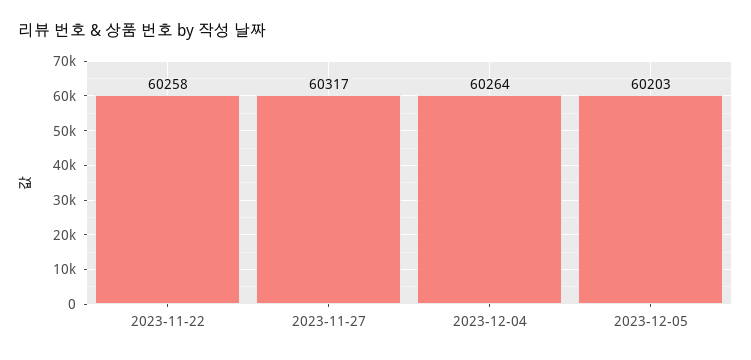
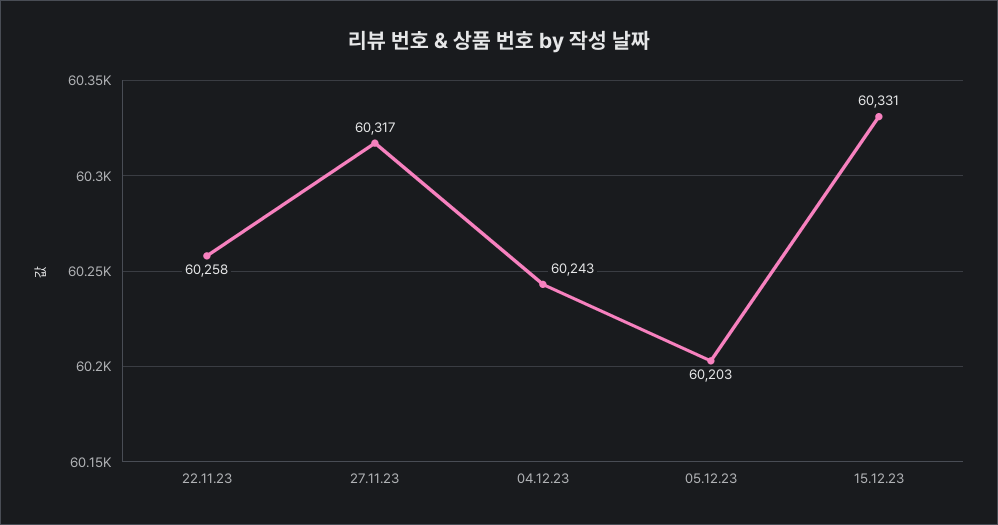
2023-12-04: 60264 -> 60243
15.12.23: none -> 60331

